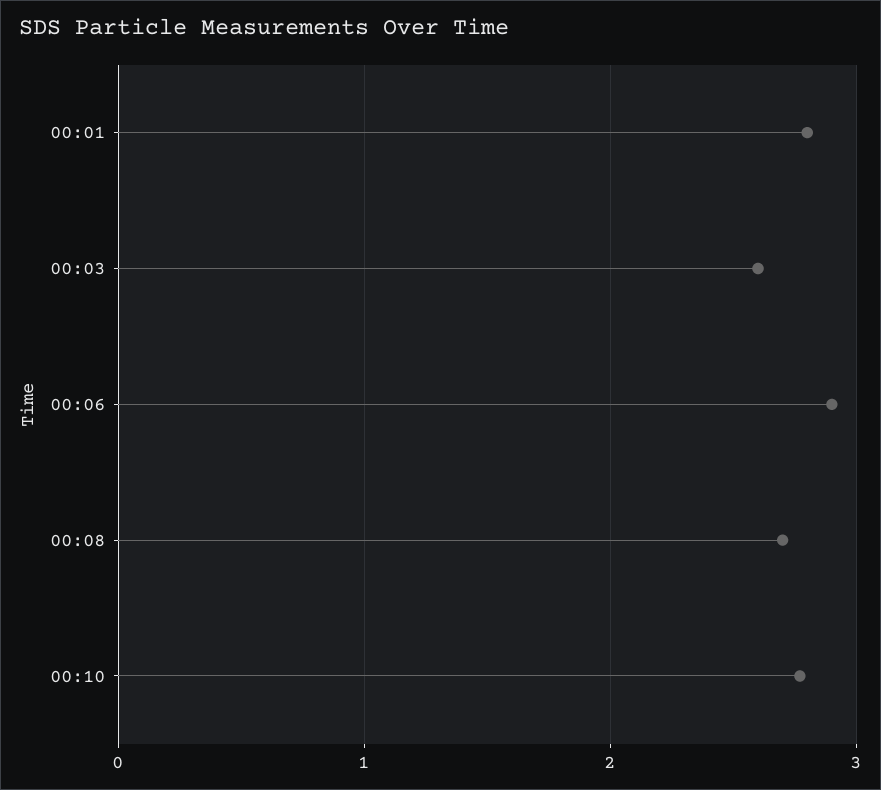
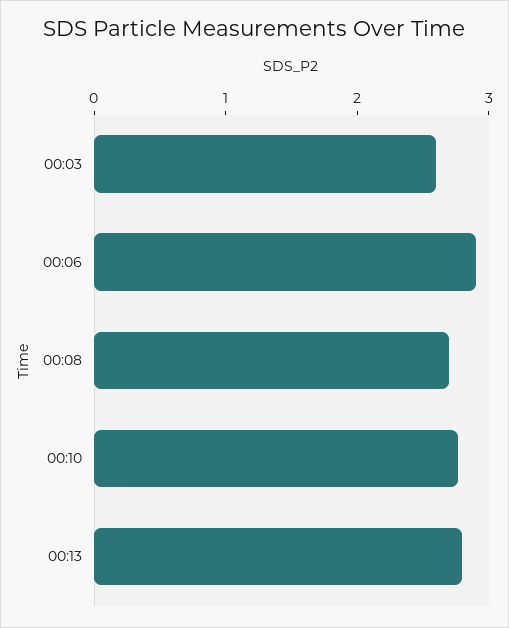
00:01: 2.8 -> none
00:13: none -> 2.8

